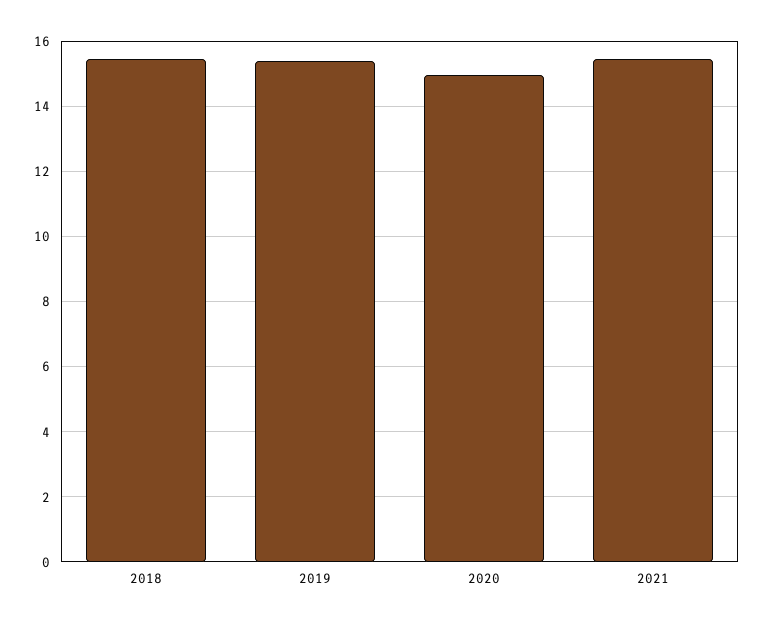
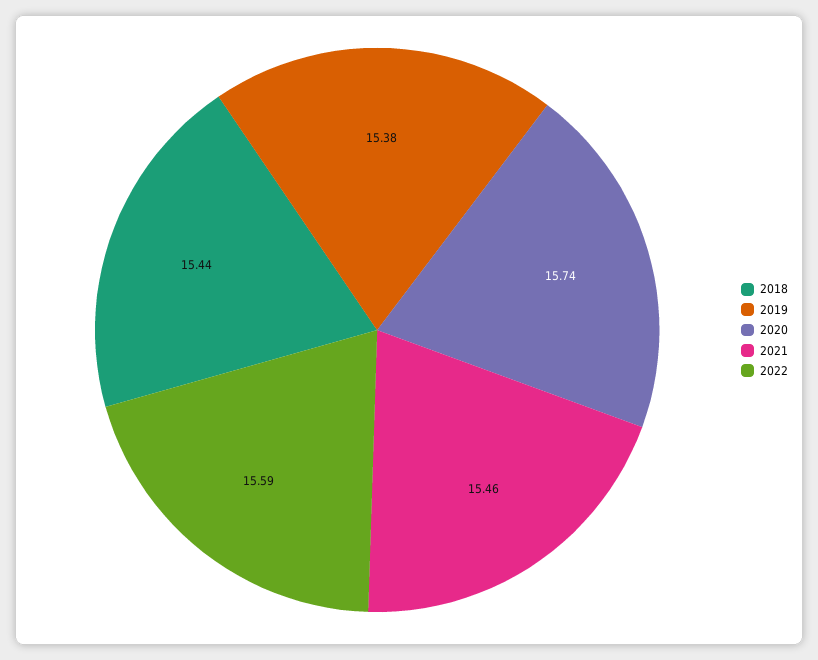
2020: 15 -> 15.74
2022: none -> 15.59

